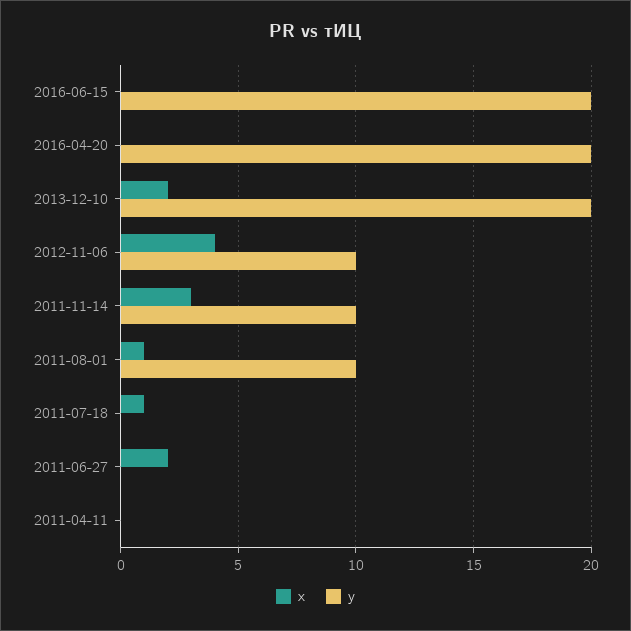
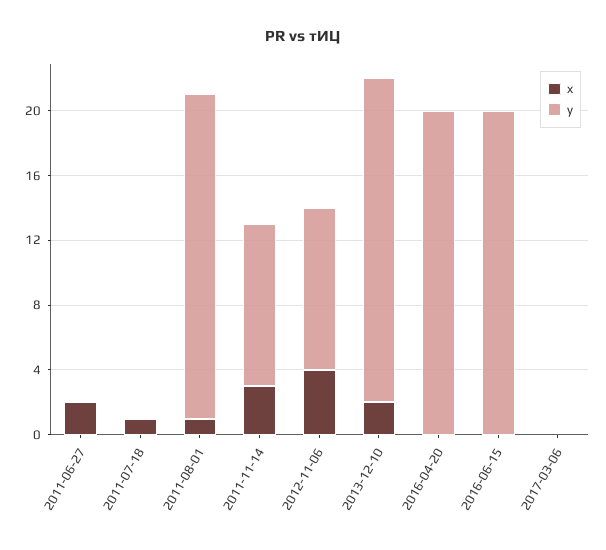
y, 2011-08-01: 10 -> 20
x, 2011-04-11: 0 -> none
y, 2011-04-11: 0 -> none
x, 2017-03-06: none -> 0
y, 2017-03-06: none -> 0

